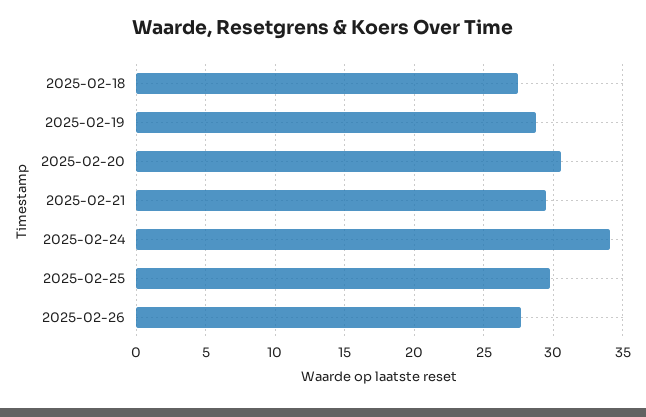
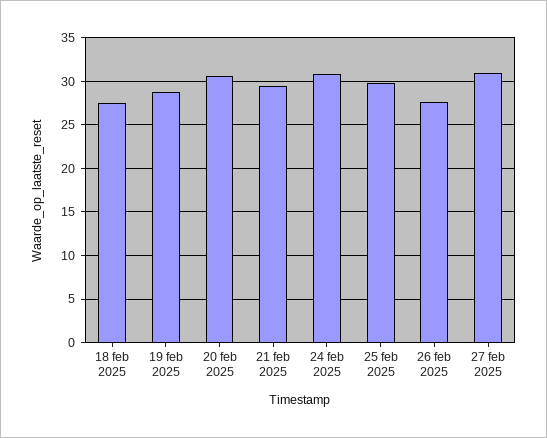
2025-02-24: 34 -> 31
27 feb 2025: none -> 31

